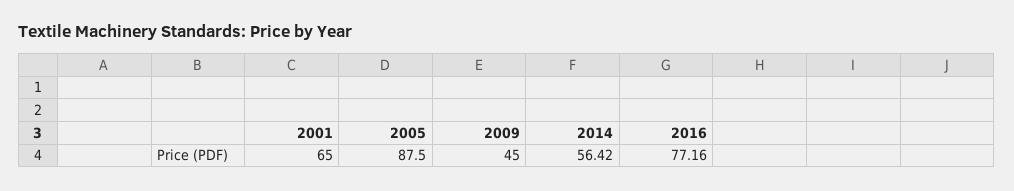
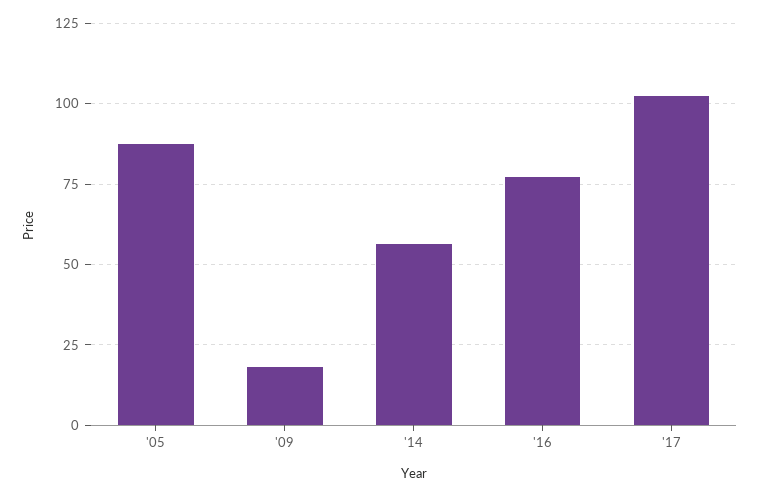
2001: 65 -> none
2009: 45 -> 17.5
'17: none -> 102.5

